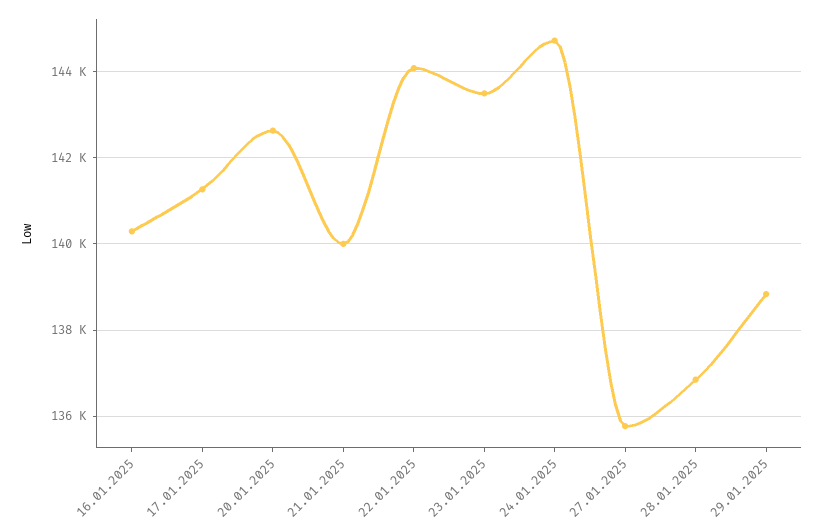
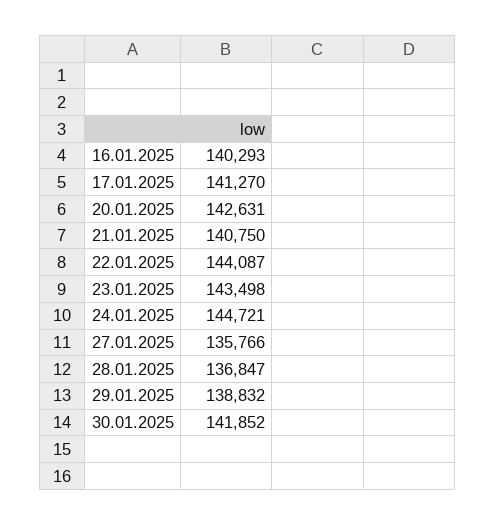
21.01.2025: 140000 -> 140750
30.01.2025: none -> 141852

